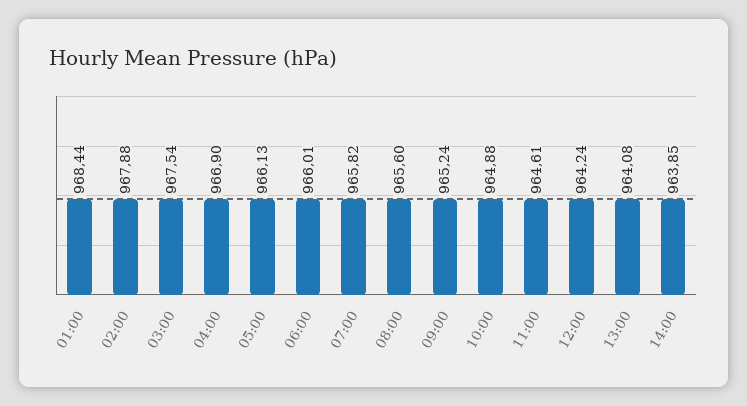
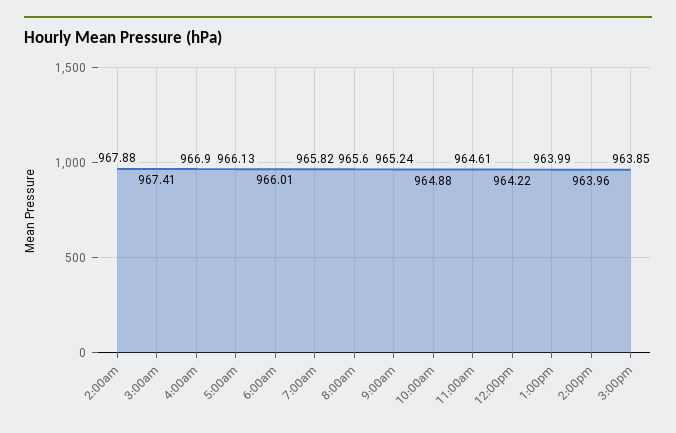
01:00: 968.44 -> none
03:00: 967.54 -> 967.41
12:00: 964.24 -> 964.22
13:00: 964.08 -> 963.99
14:00: 963.85 -> 963.96
3:00pm: none -> 963.85

